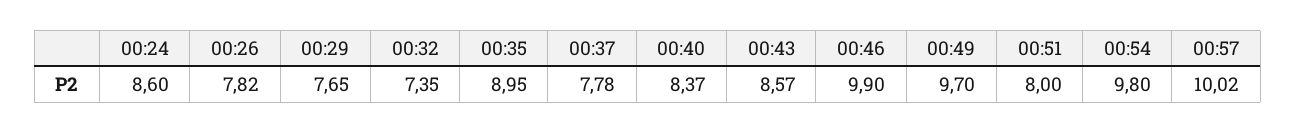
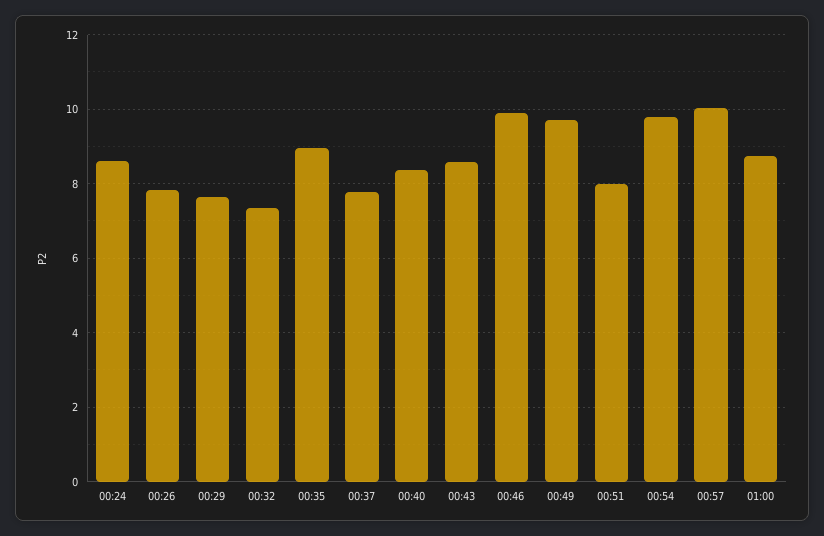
01:00: none -> 8.8

